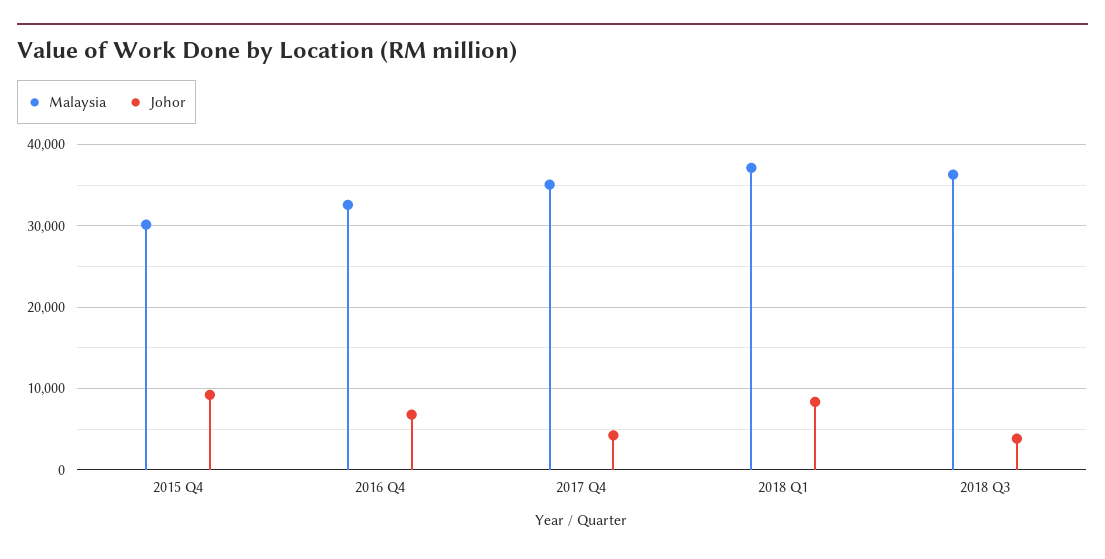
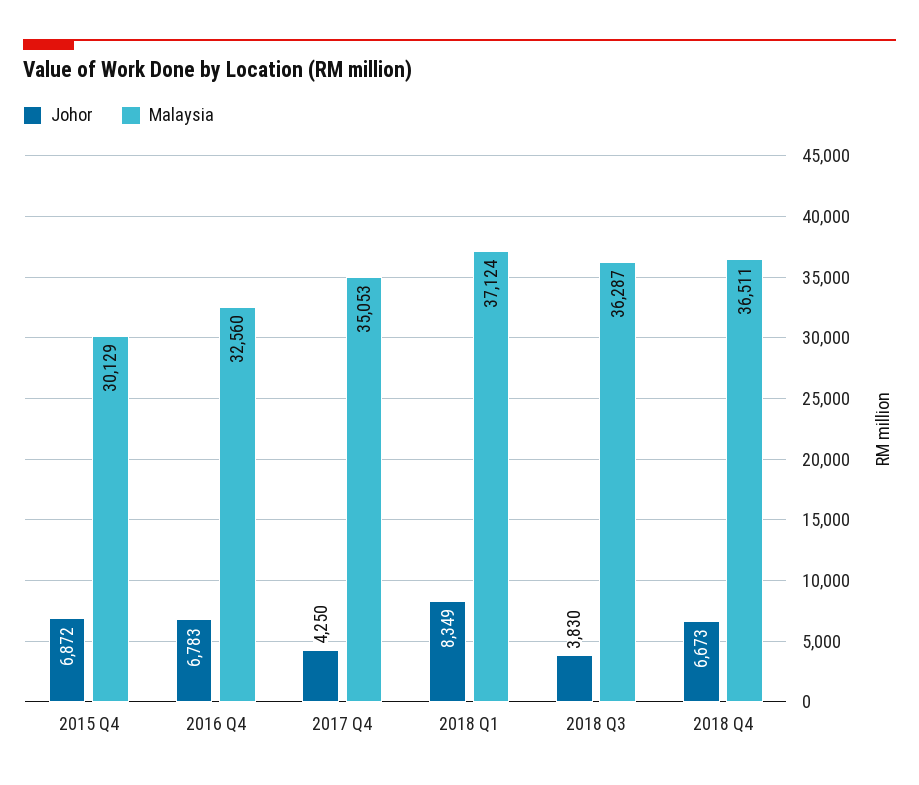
Johor, 2015 Q4: 9000 -> 6872
Johor, 2018 Q4: none -> 6673
Malaysia, 2018 Q4: none -> 36511

